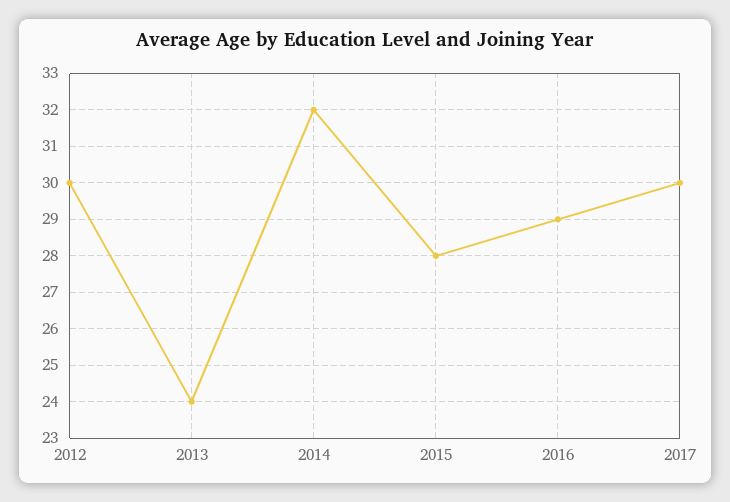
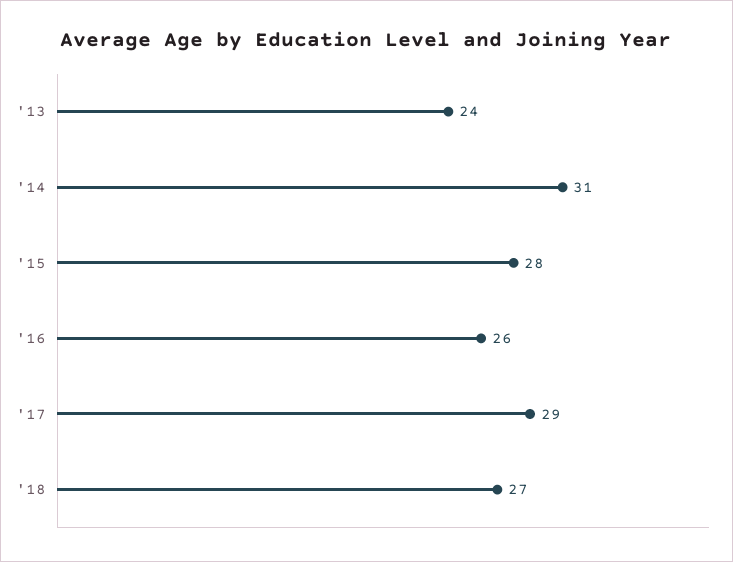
2012: 30 -> none
2014: 32 -> 31
2016: 29 -> 26
2017: 30 -> 29
'18: none -> 27

